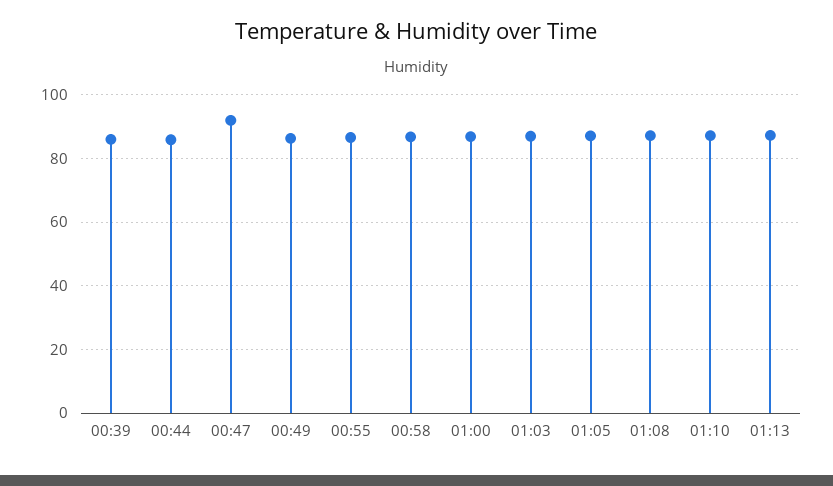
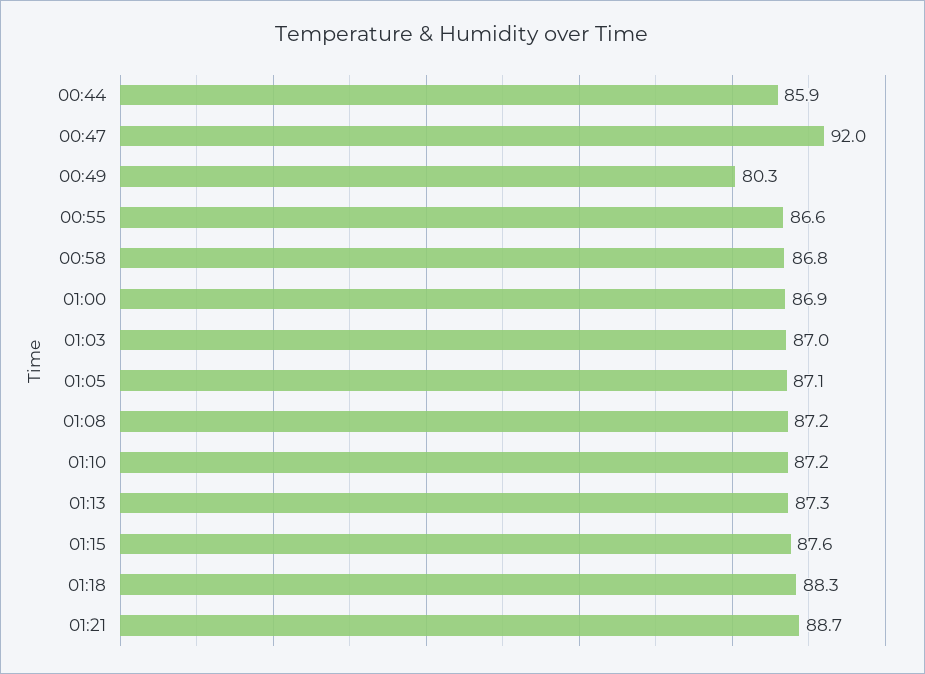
00:39: 86 -> none
00:49: 86 -> 80.3
01:15: none -> 87.6
01:18: none -> 88.3
01:21: none -> 88.7

